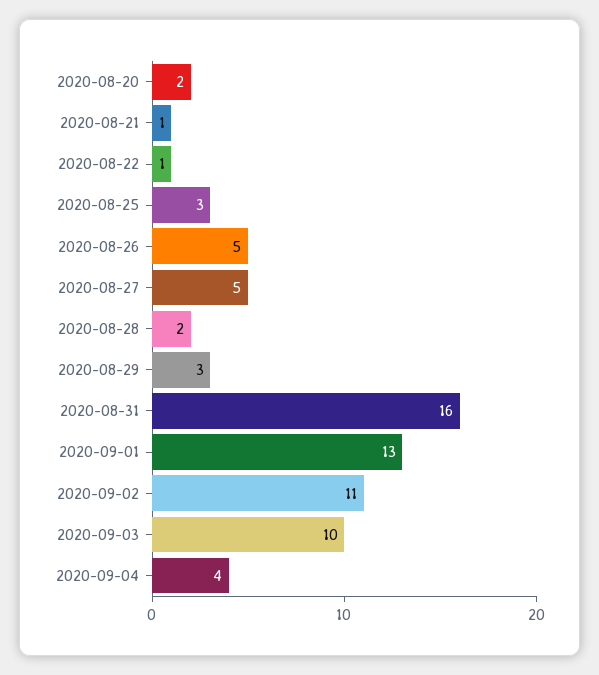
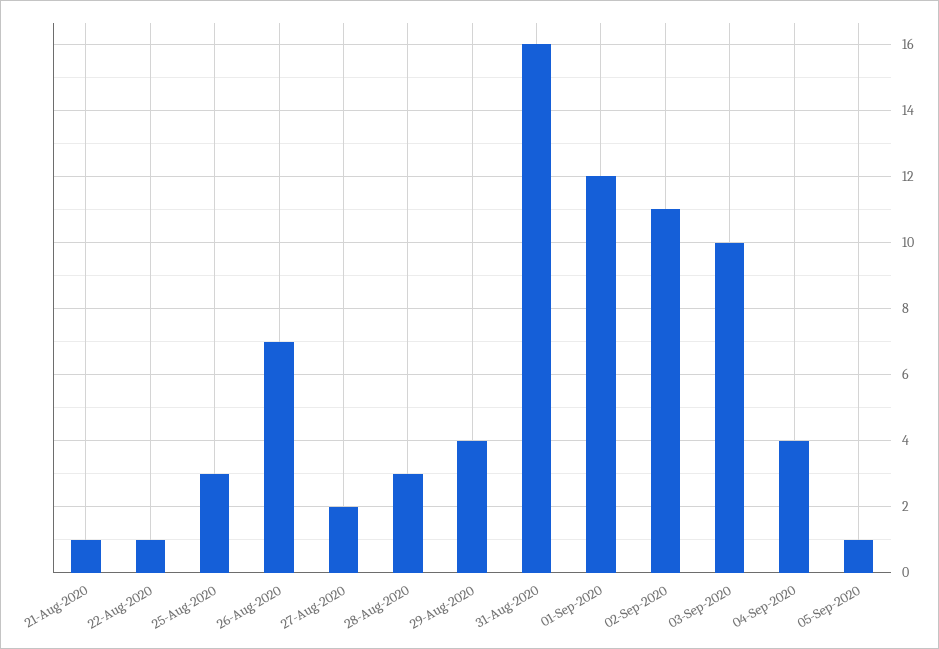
2020-08-20: 2 -> none
2020-08-26: 5 -> 7
2020-08-27: 5 -> 2
2020-08-28: 2 -> 3
2020-08-29: 3 -> 4
2020-09-01: 13 -> 12
05-Sep-2020: none -> 1

